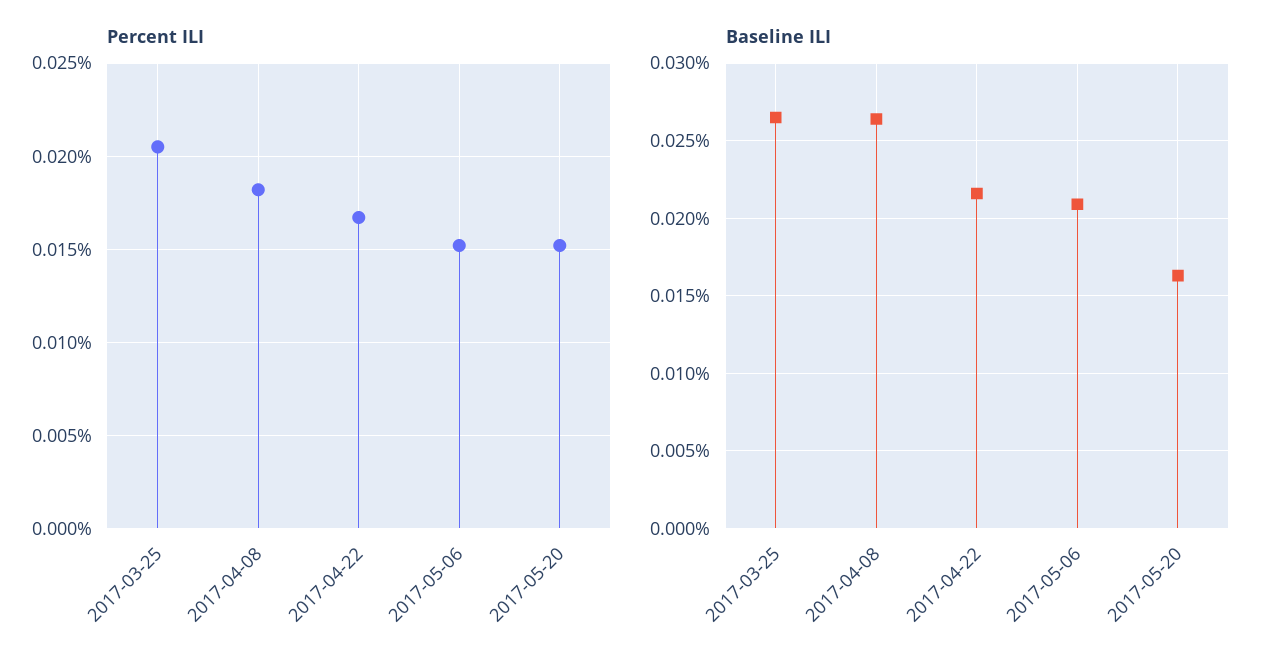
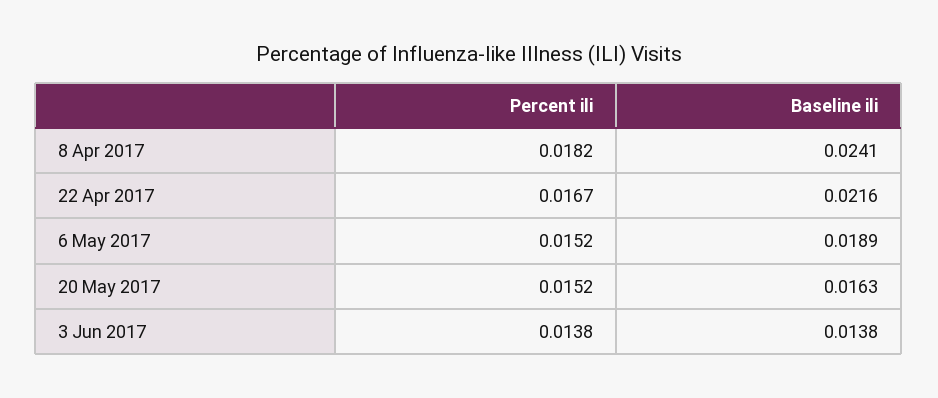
Percent ILI, 2017-03-25: 0.0205 -> none
Baseline ILI, 2017-03-25: 0.0265 -> none
Baseline ILI, 2017-04-08: 0.0265 -> 0.0241
Baseline ILI, 2017-05-06: 0.021 -> 0.0189
Percent ILI, 3 Jun 2017: none -> 0.0138
Baseline ILI, 3 Jun 2017: none -> 0.0138

